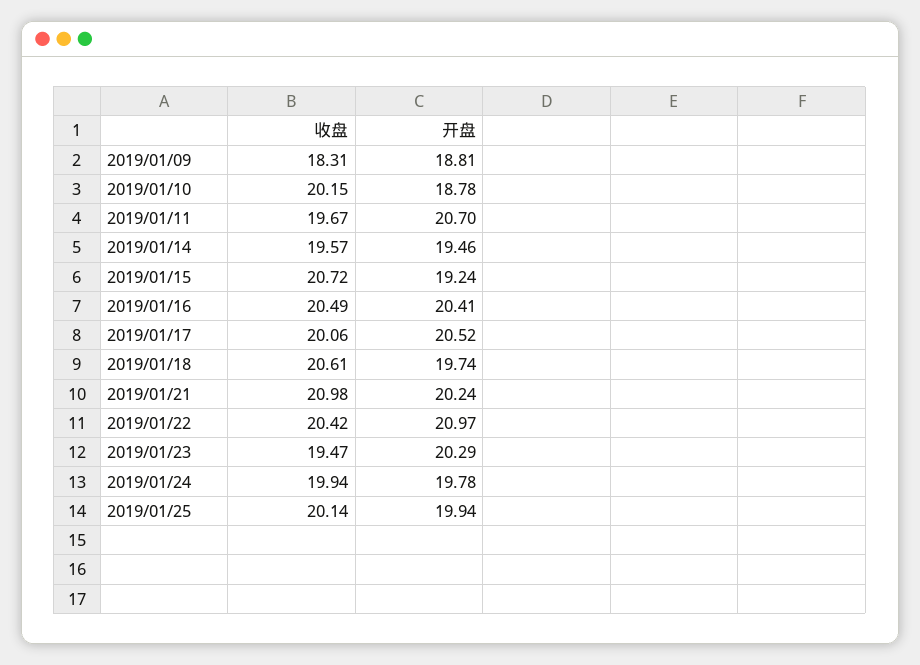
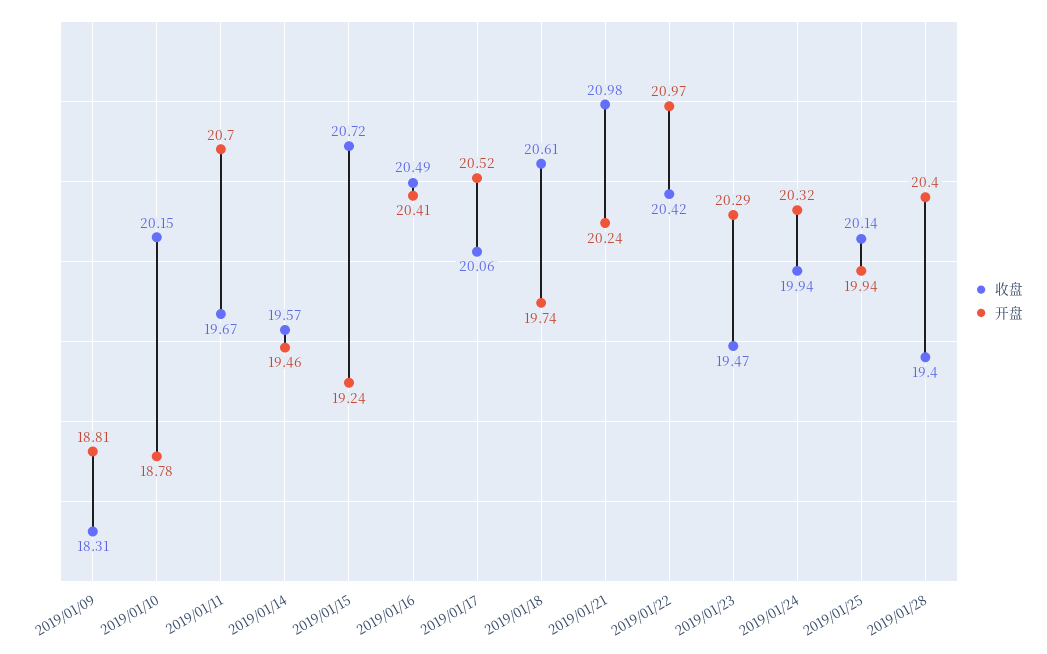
开盘, 2019/01/24: 19.78 -> 20.32
收盘, 2019/01/28: none -> 19.4
开盘, 2019/01/28: none -> 20.4

